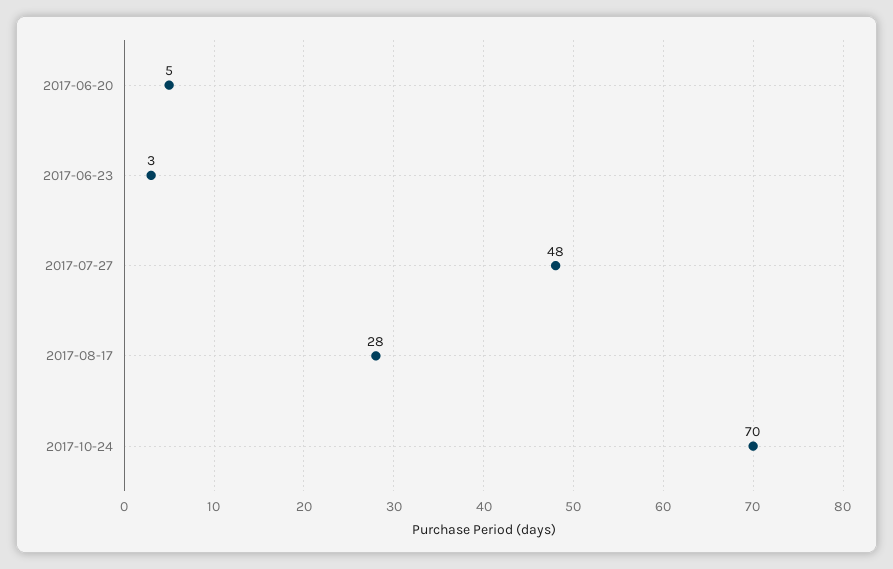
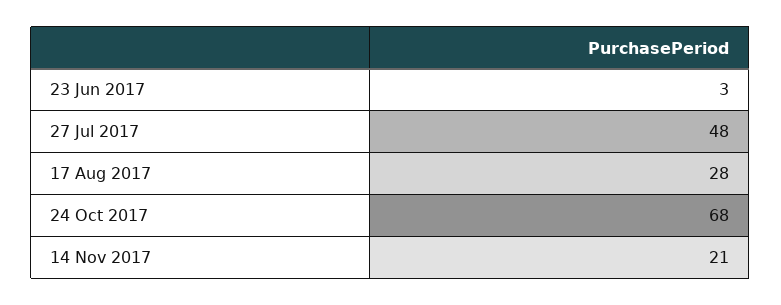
2017-06-20: 5 -> none
2017-10-24: 70 -> 68
14 Nov 2017: none -> 21

